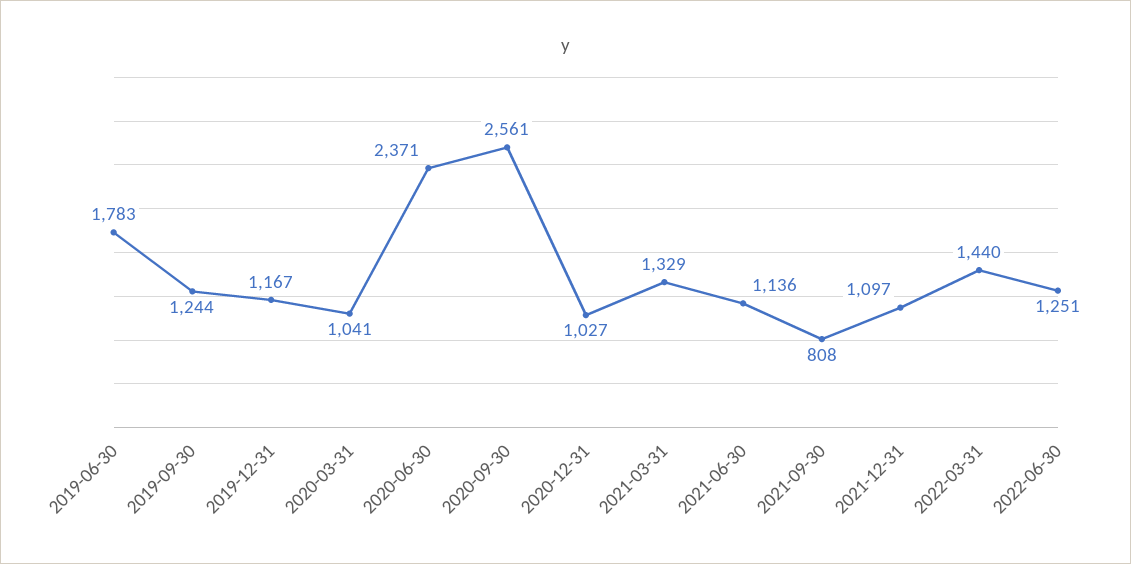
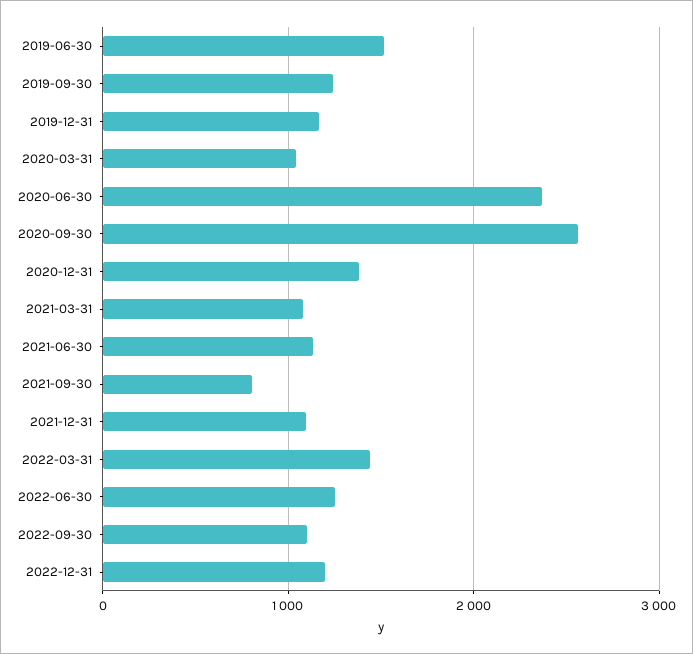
2019-06-30: 1783 -> 1500
2020-12-31: 1027 -> 1400
2021-03-31: 1329 -> 1100
2022-09-30: none -> 1100
2022-12-31: none -> 1200

